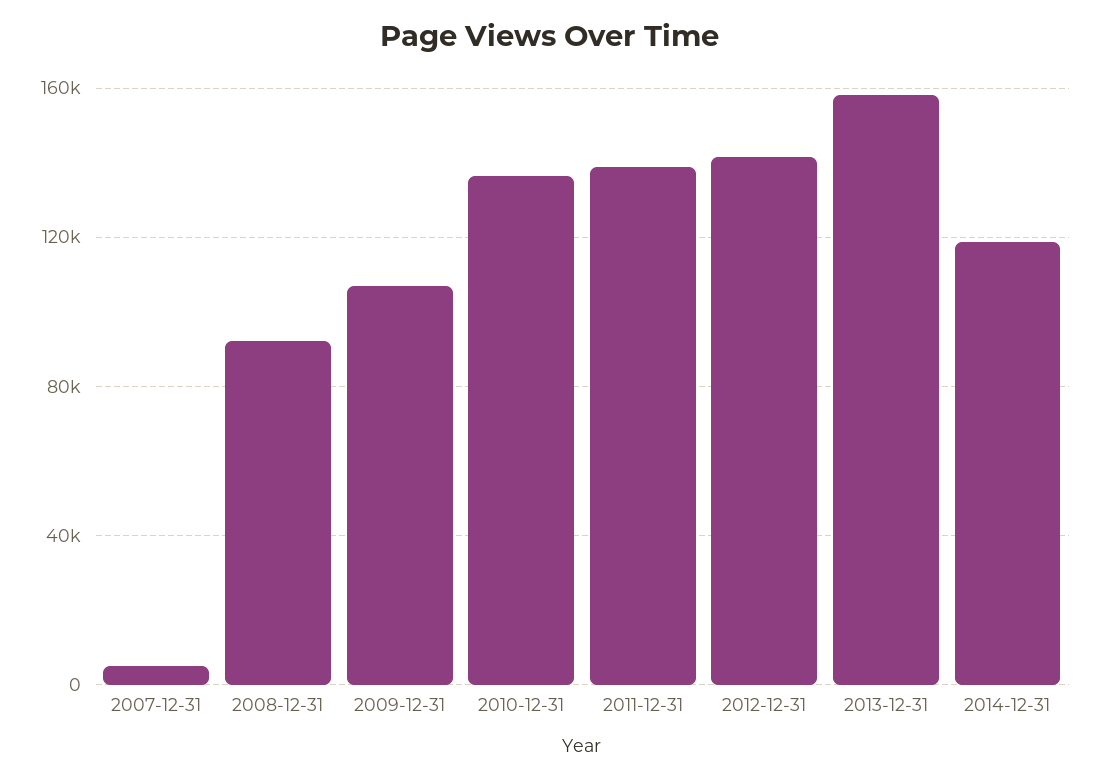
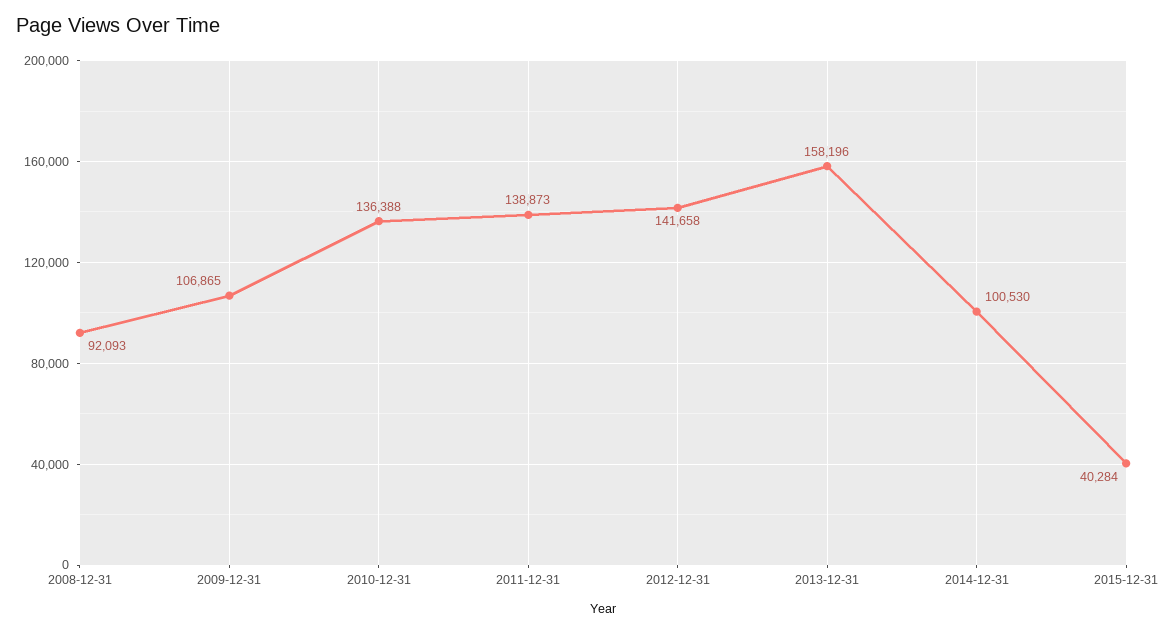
2007-12-31: 5000 -> none
2014-12-31: 120000 -> 100530
2015-12-31: none -> 40284

